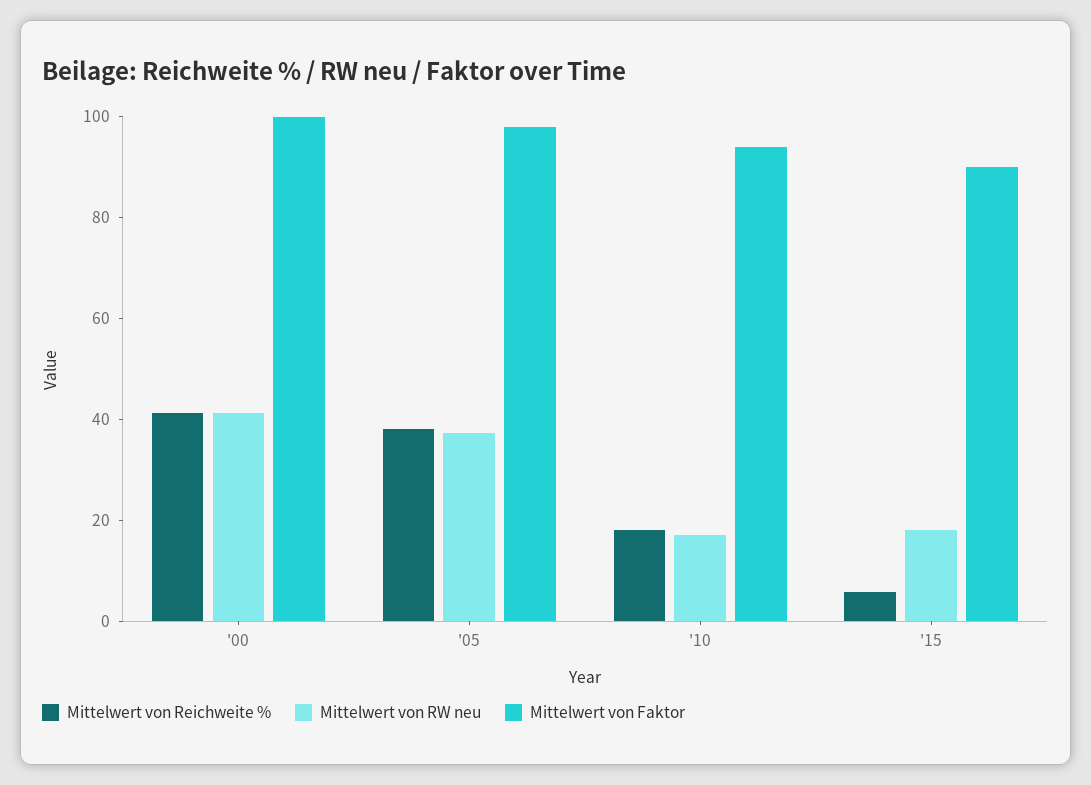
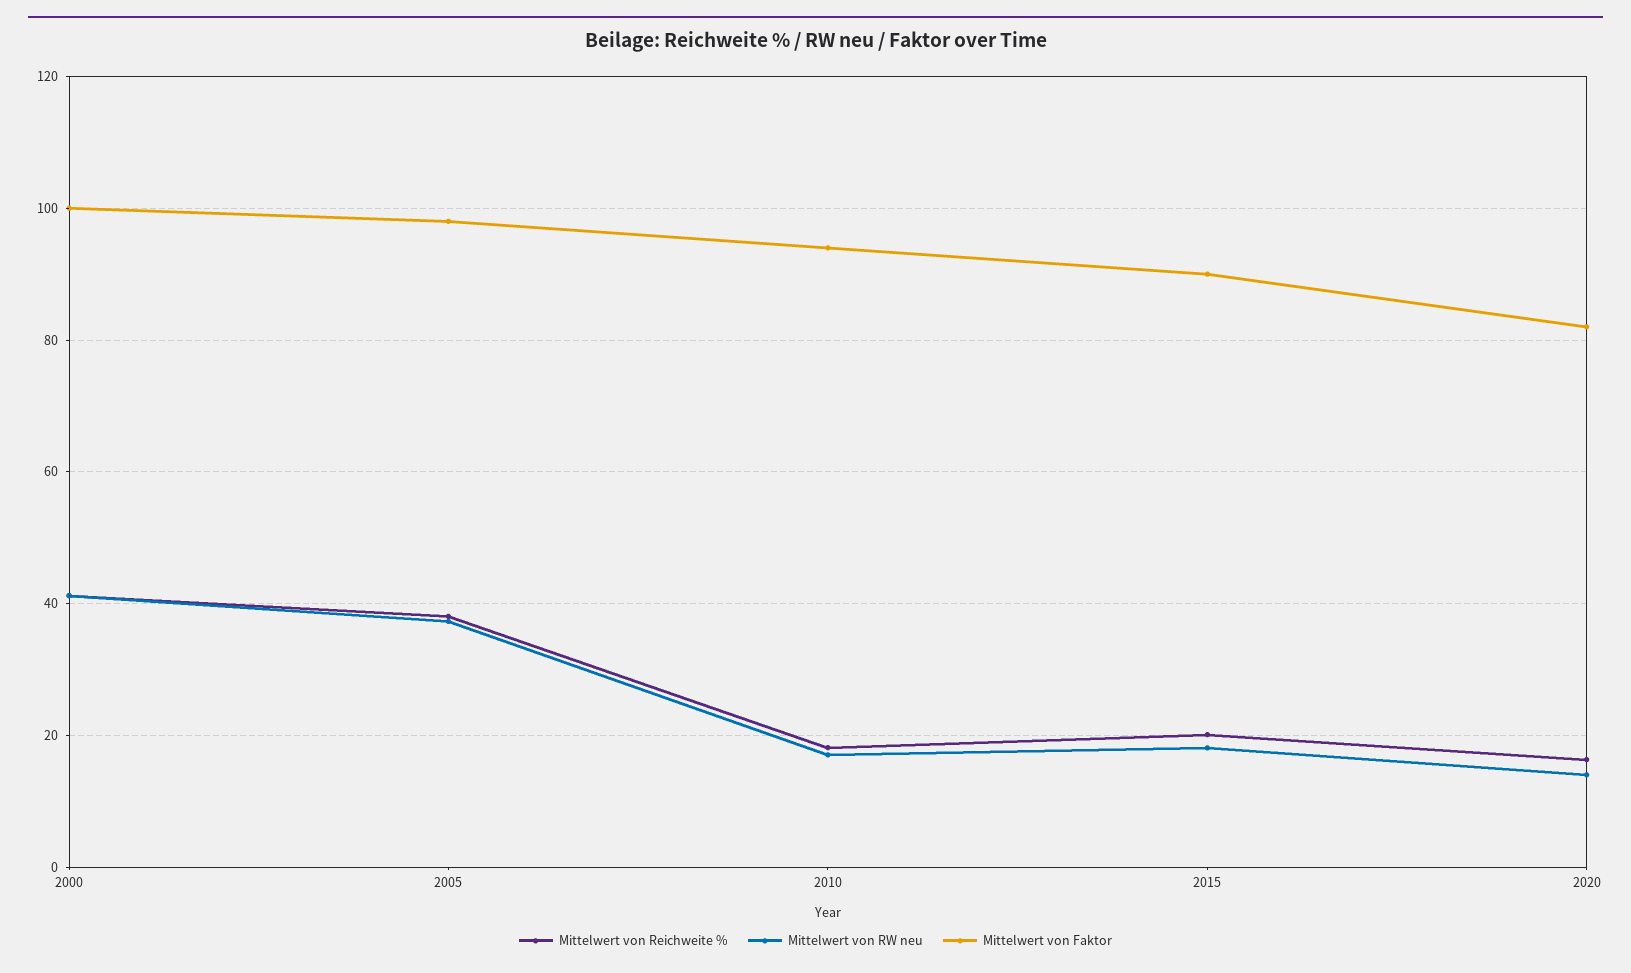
Mittelwert von Reichweite %, '15: 5 -> 20
Mittelwert von Reichweite %, 2020: none -> 16
Mittelwert von RW neu, 2020: none -> 14
Mittelwert von Faktor, 2020: none -> 82

